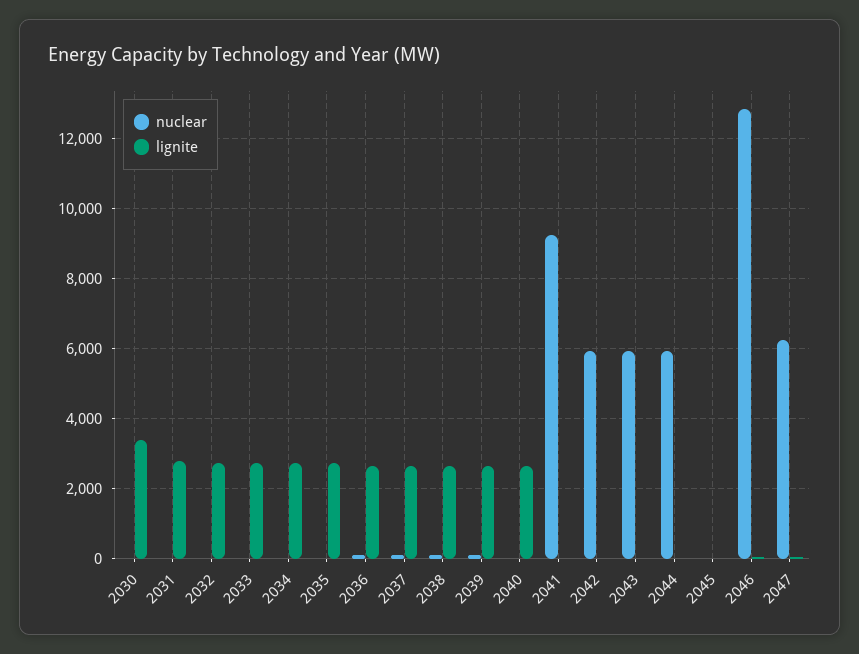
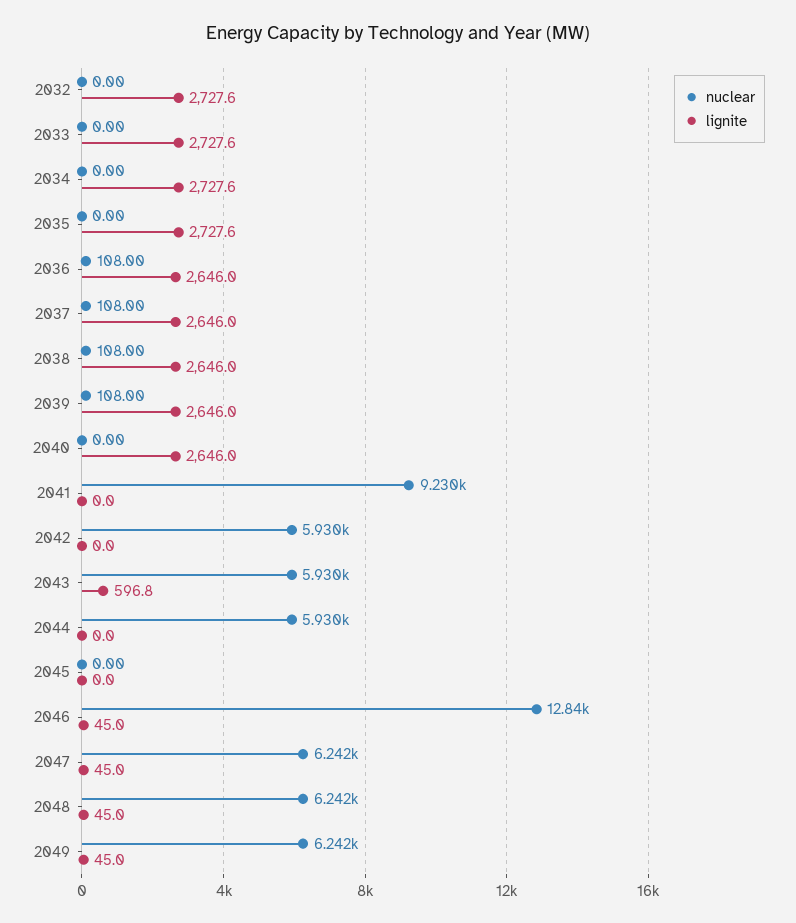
nuclear, 2030: 0 -> none
lignite, 2030: 3400 -> none
nuclear, 2031: 0 -> none
lignite, 2031: 2800 -> none
lignite, 2043: 0 -> 596.8
nuclear, 2048: none -> 6242
lignite, 2048: none -> 45
nuclear, 2049: none -> 6242
lignite, 2049: none -> 45

